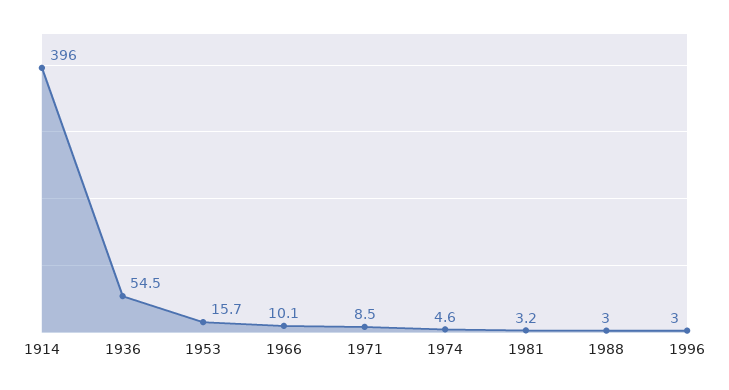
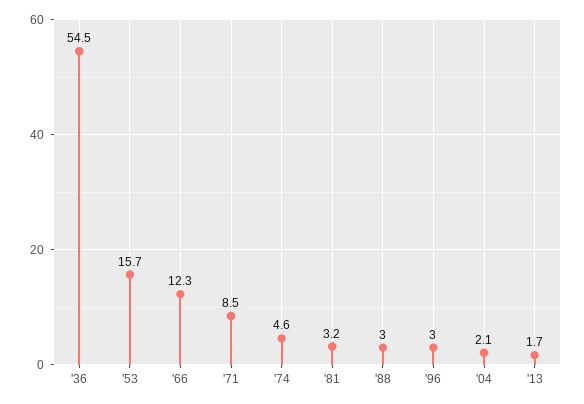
1914: 396 -> none
1966: 10.1 -> 12.3
'04: none -> 2.1
'13: none -> 1.7

